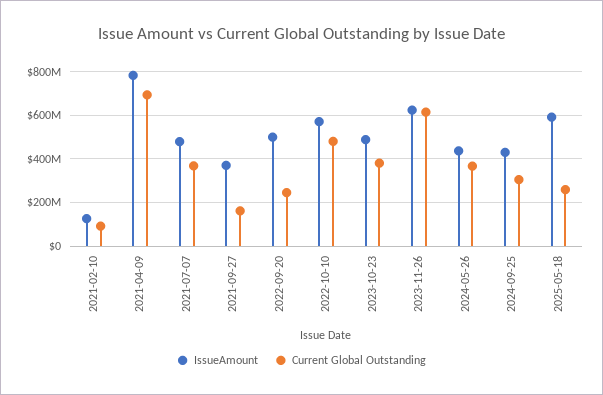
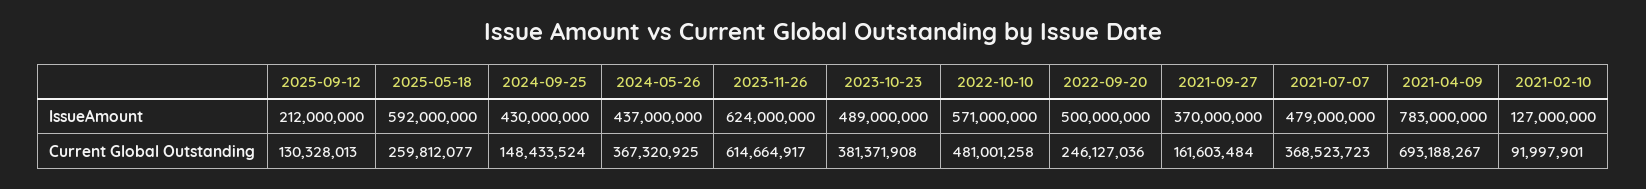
Current Global Outstanding, 2024-09-25: 300000000 -> 148433524
IssueAmount, 2025-09-12: none -> 212000000
Current Global Outstanding, 2025-09-12: none -> 130328013

